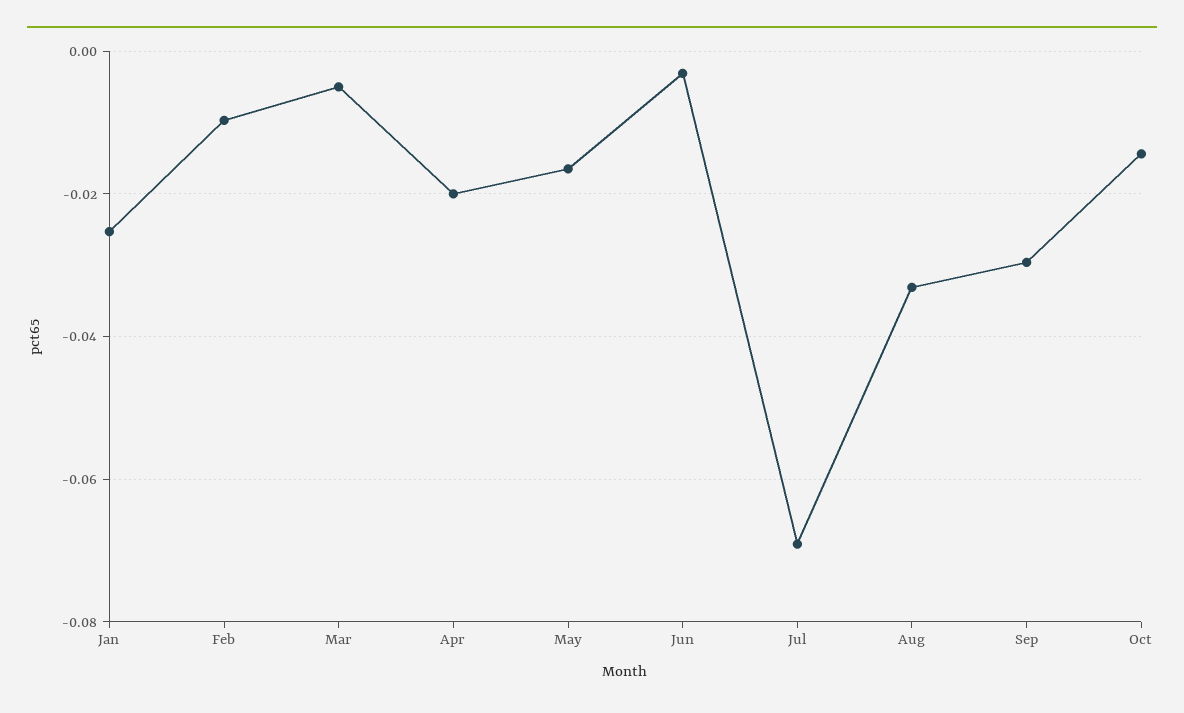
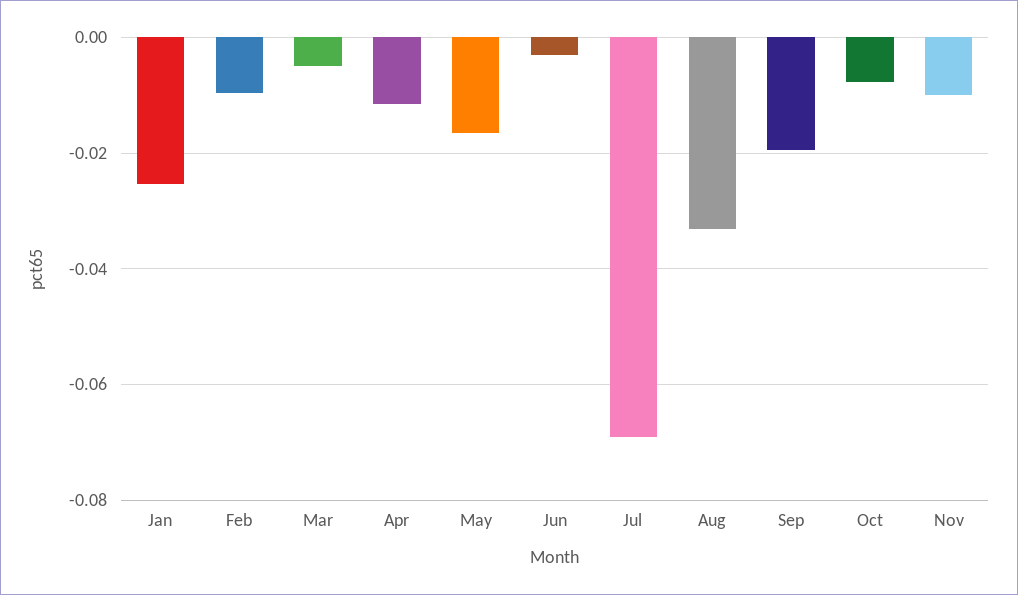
Apr: -0.02 -> -0.012
Sep: -0.03 -> -0.02
Oct: -0.014 -> -0.008
Nov: none -> -0.01

